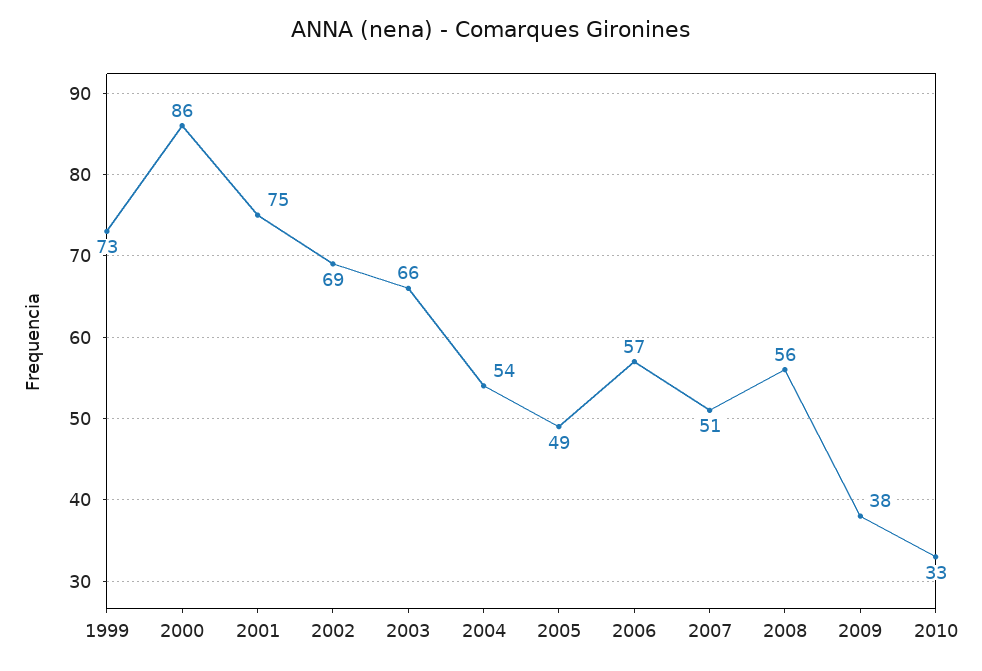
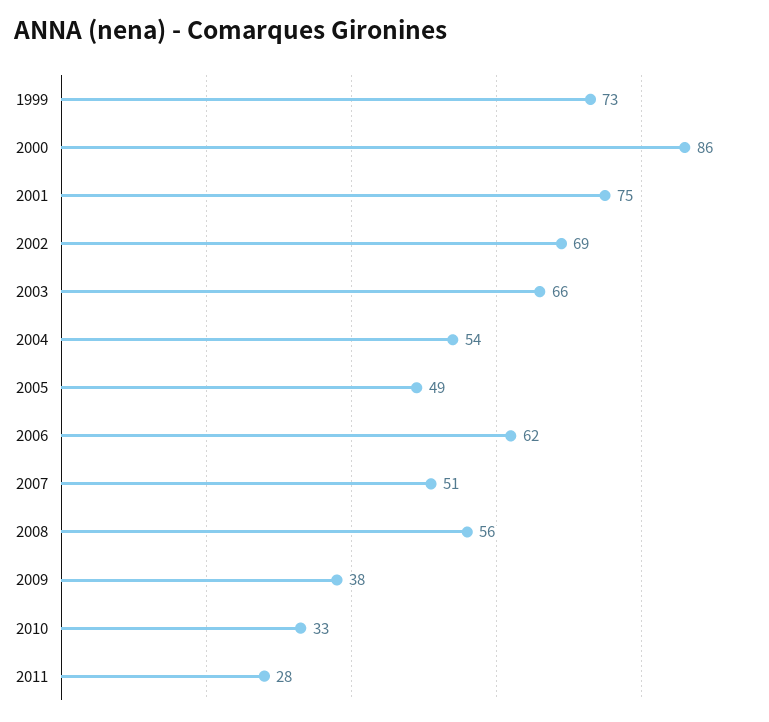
2006: 57 -> 62
2011: none -> 28

